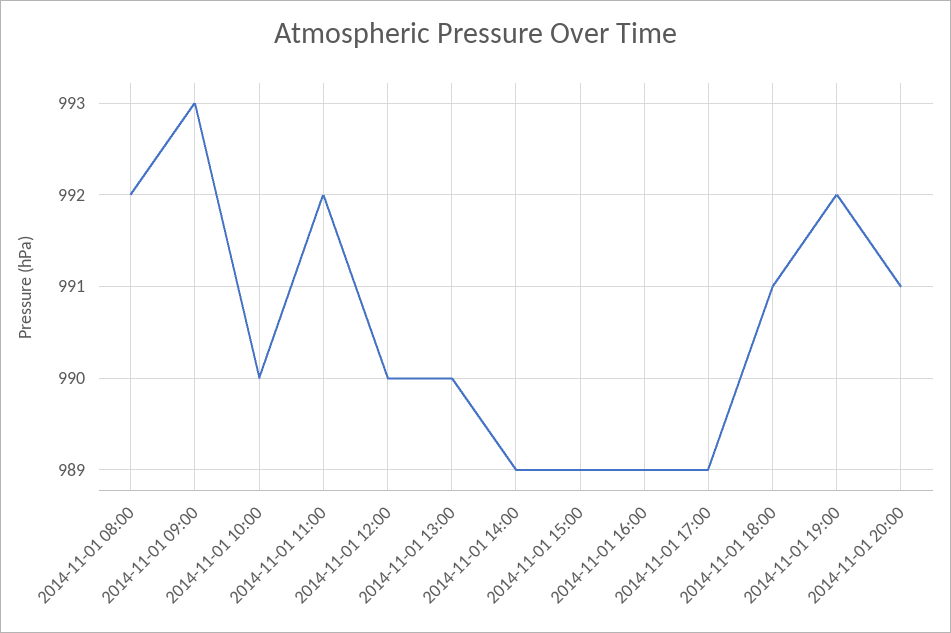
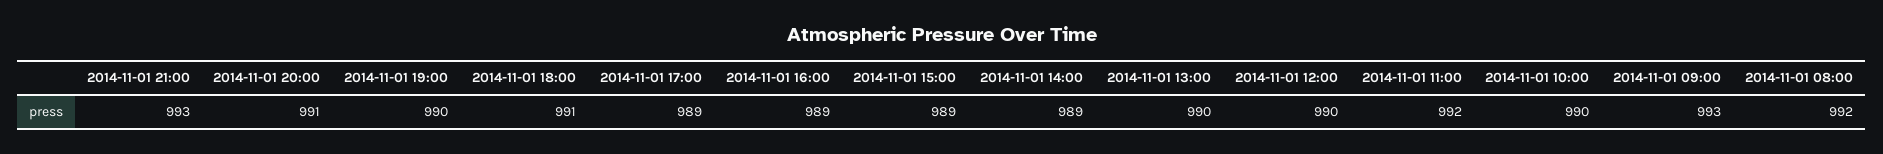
2014-11-01 19:00: 992 -> 990
2014-11-01 21:00: none -> 993

